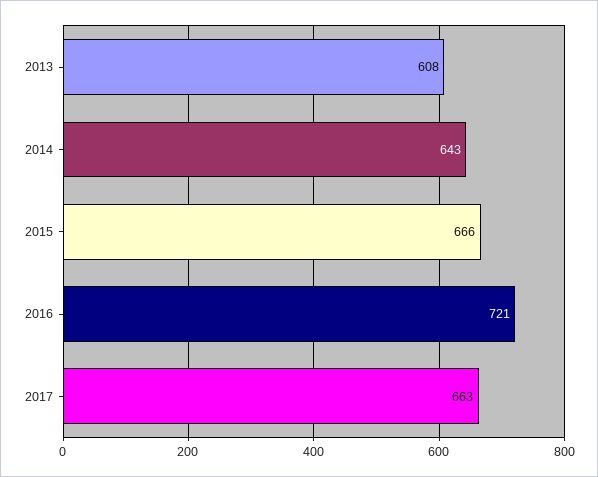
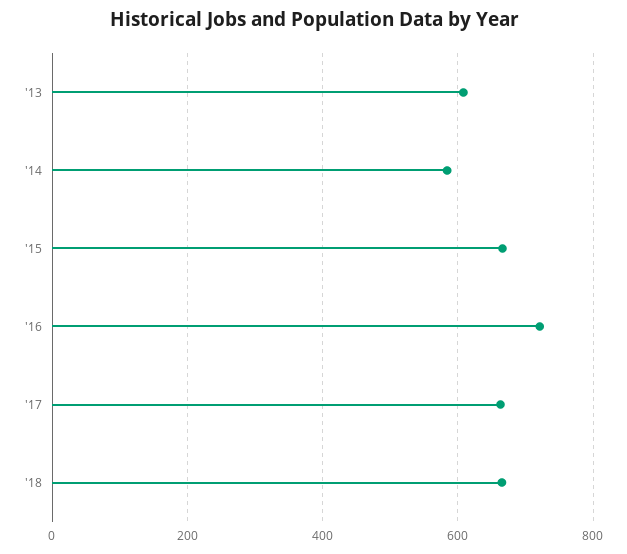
2014: 643 -> 580
'18: none -> 660

